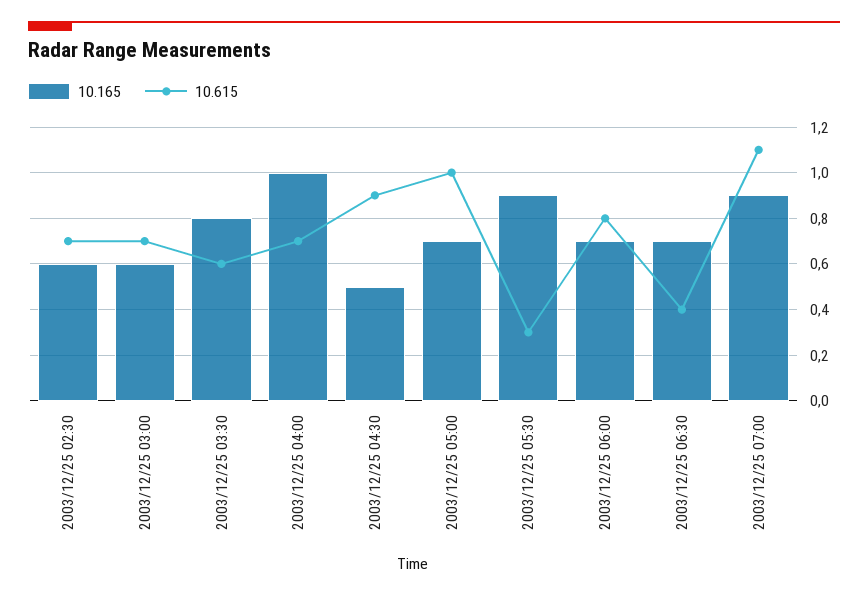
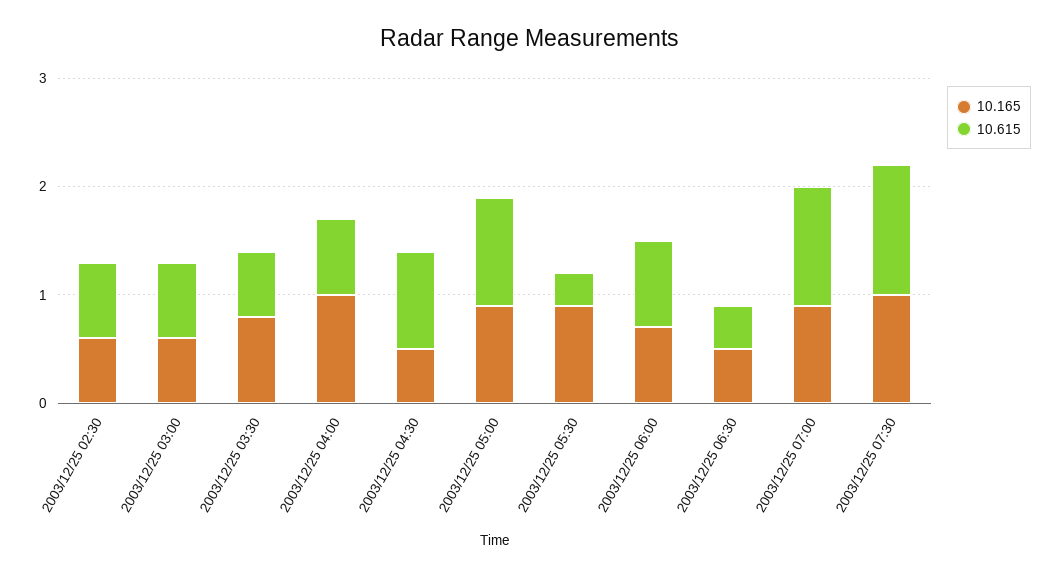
10.165, 2003/12/25 05:00: 0.7 -> 0.9
10.165, 2003/12/25 06:30: 0.7 -> 0.5
10.165, 2003/12/25 07:30: none -> 1
10.615, 2003/12/25 07:30: none -> 1.2

